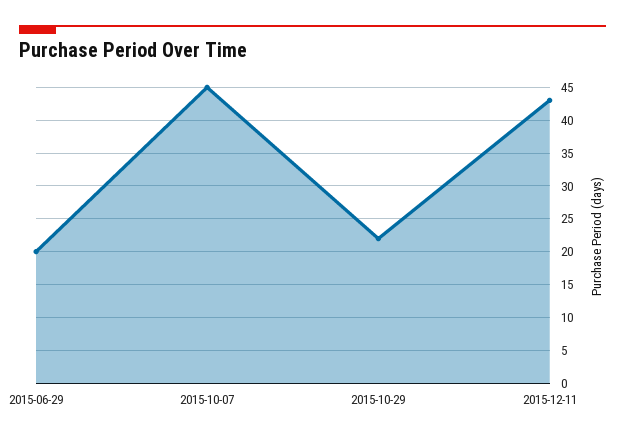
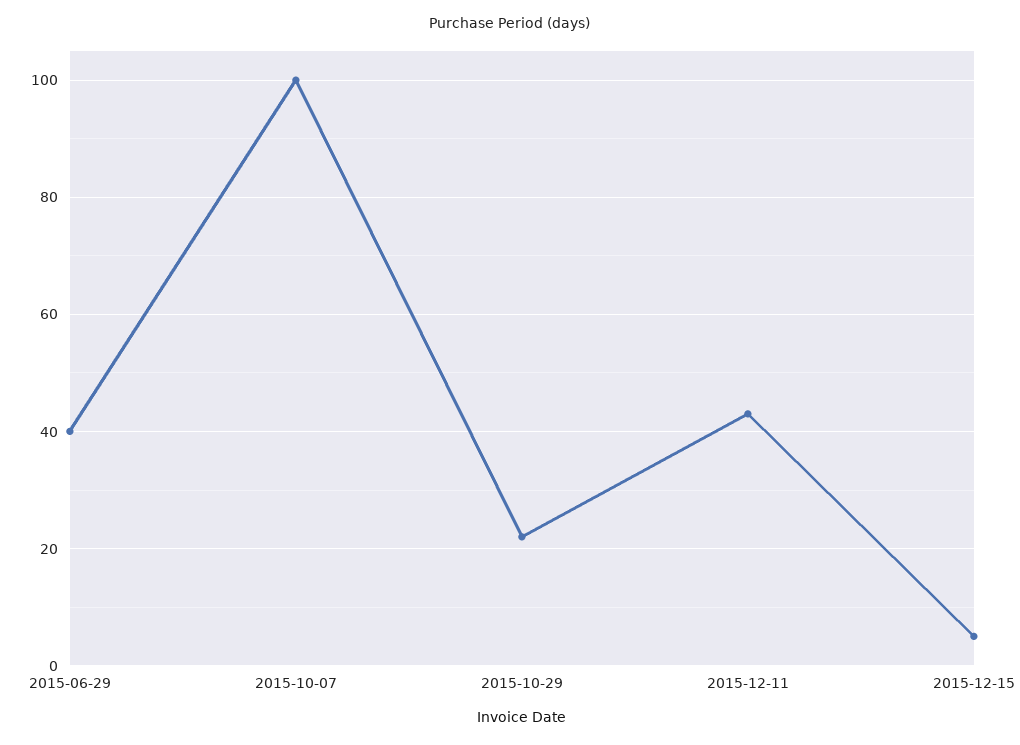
2015-06-29: 20 -> 40
2015-10-07: 45 -> 100
2015-12-15: none -> 5

